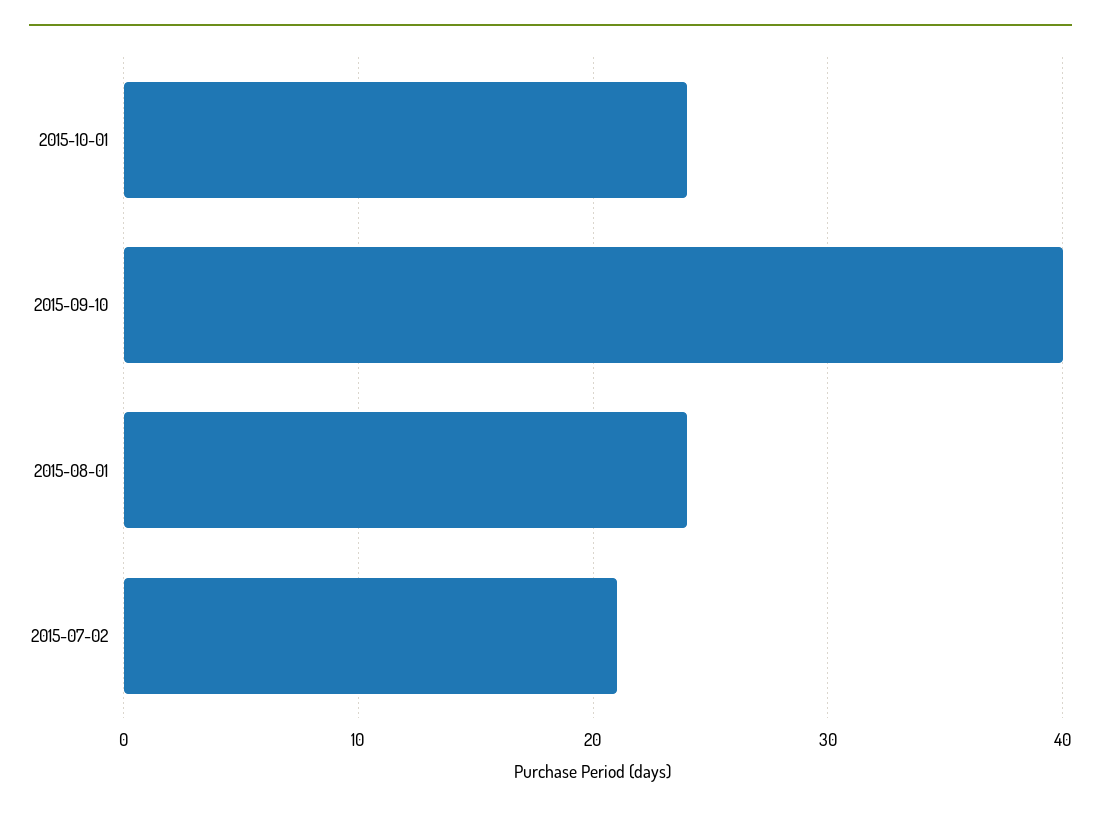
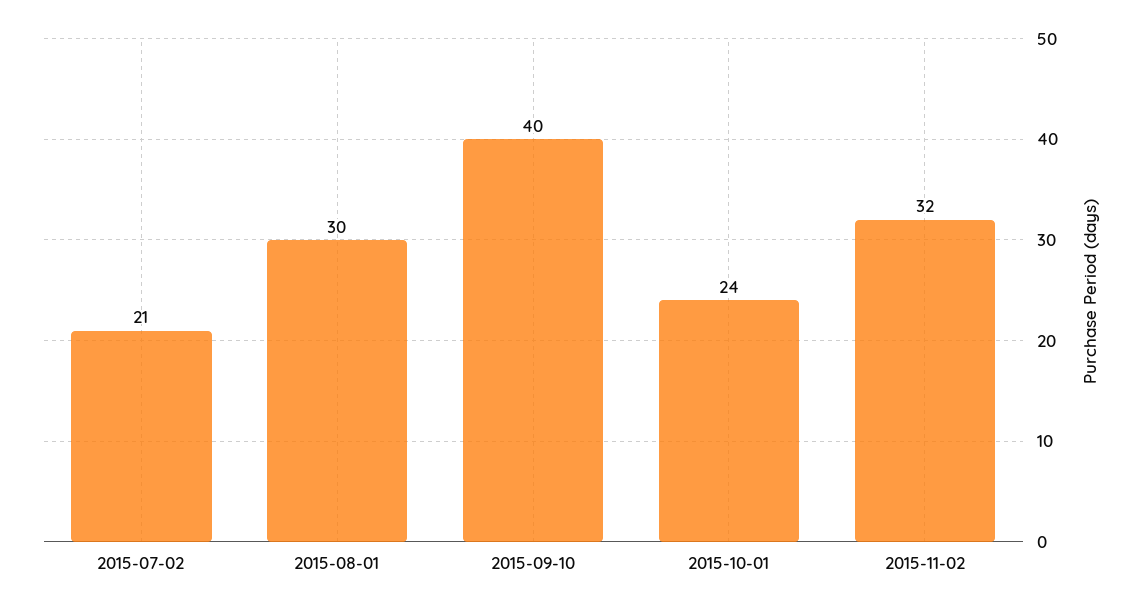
2015-08-01: 24 -> 30
2015-11-02: none -> 32

